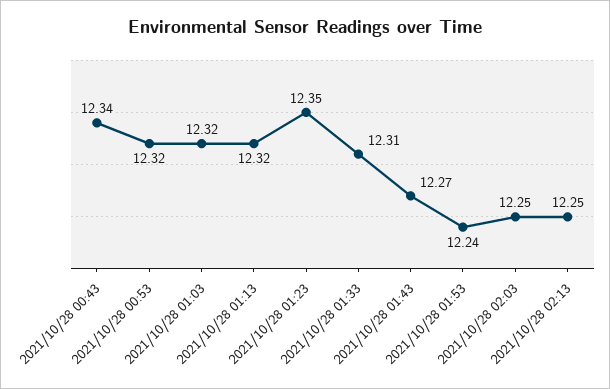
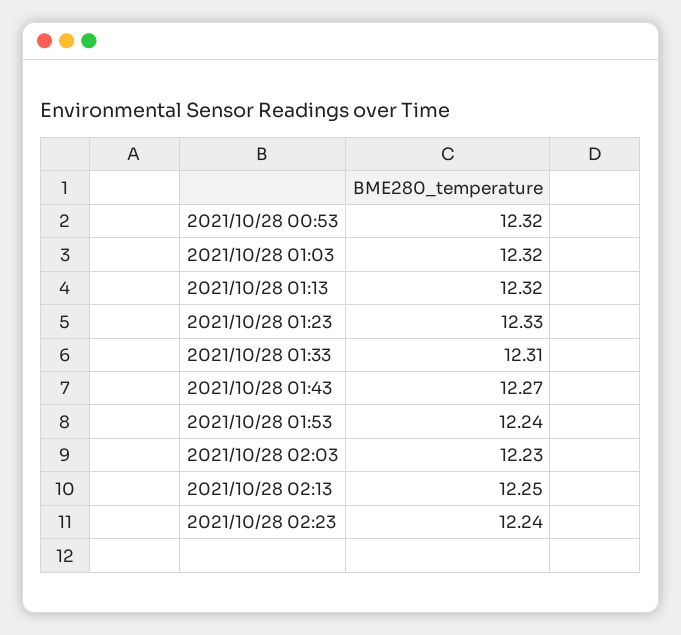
2021/10/28 00:43: 12.34 -> none
2021/10/28 01:23: 12.35 -> 12.33
2021/10/28 02:03: 12.25 -> 12.23
2021/10/28 02:23: none -> 12.24

